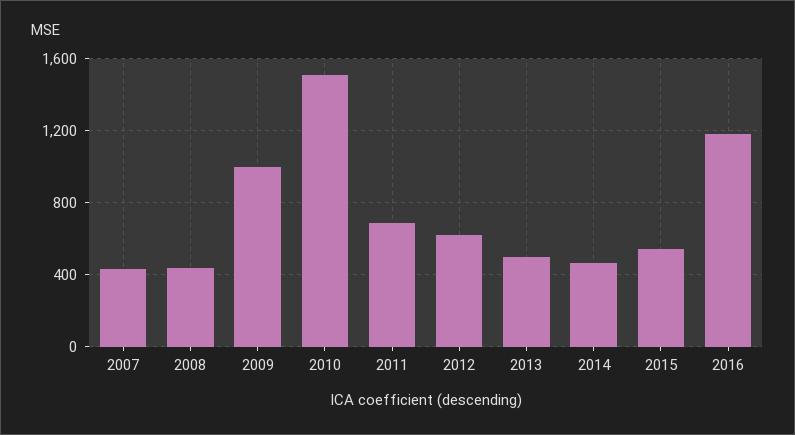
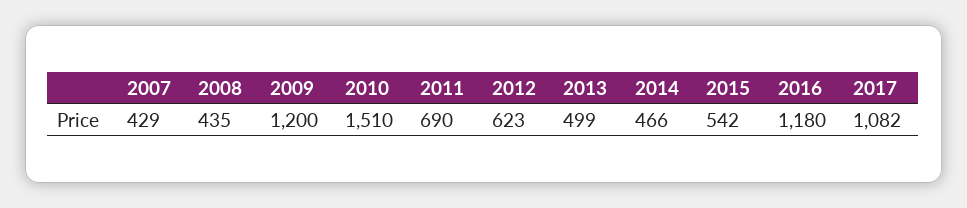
2009: 1000 -> 1200
2017: none -> 1082

